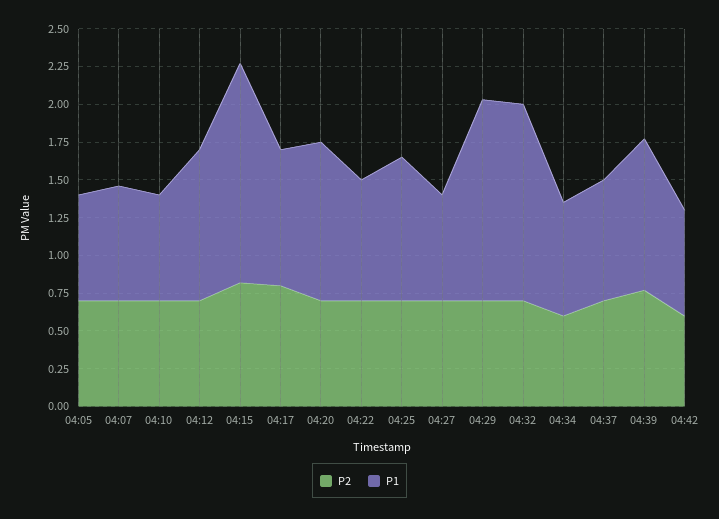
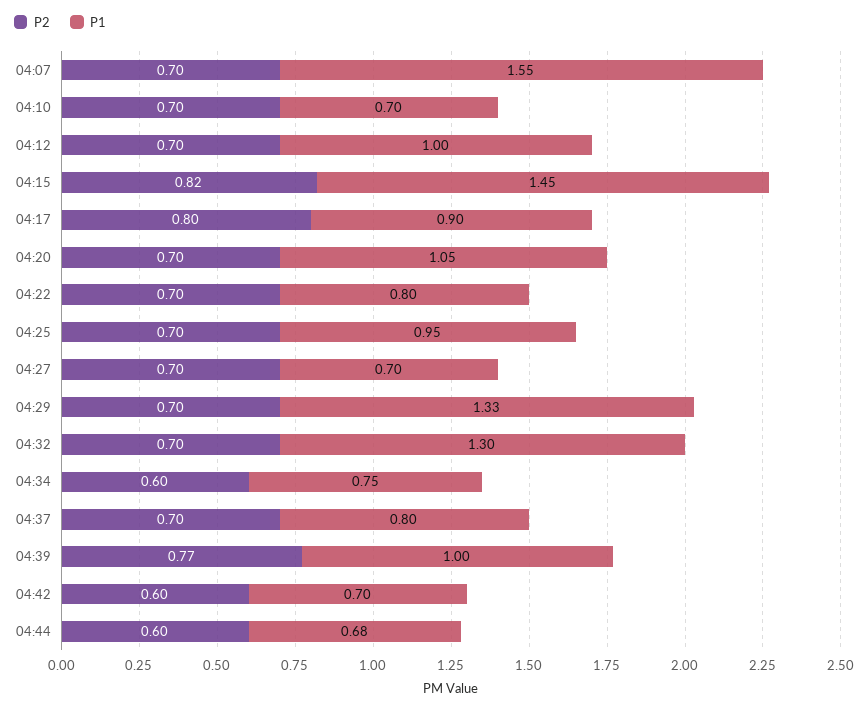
P2, 04:05: 0.75 -> none
P1, 04:05: 0.75 -> none
P1, 04:07: 0.75 -> 1.55
P2, 04:44: none -> 0.6
P1, 04:44: none -> 0.68

